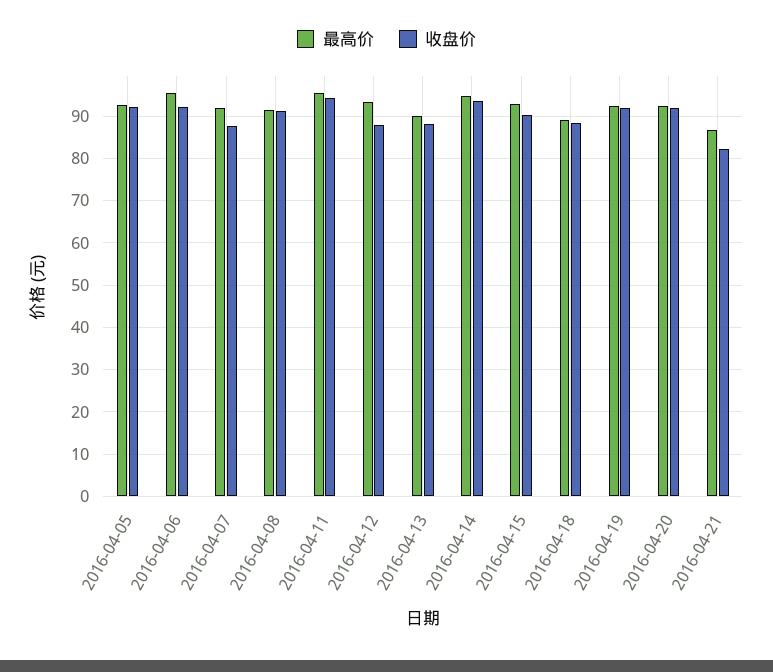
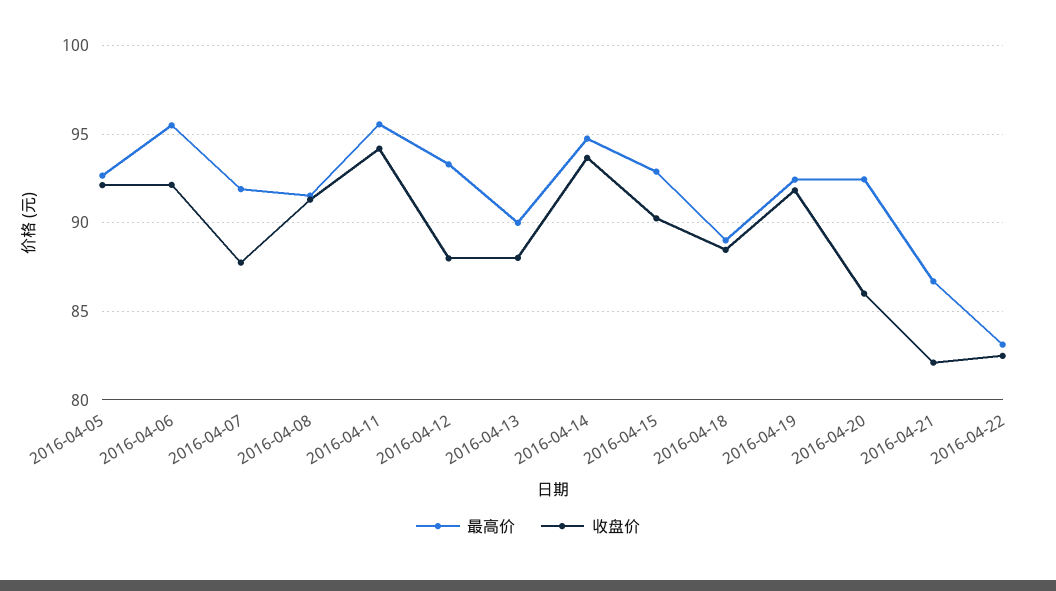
收盘价, 2016-04-20: 92 -> 86
最高价, 2016-04-22: none -> 83
收盘价, 2016-04-22: none -> 82.5

